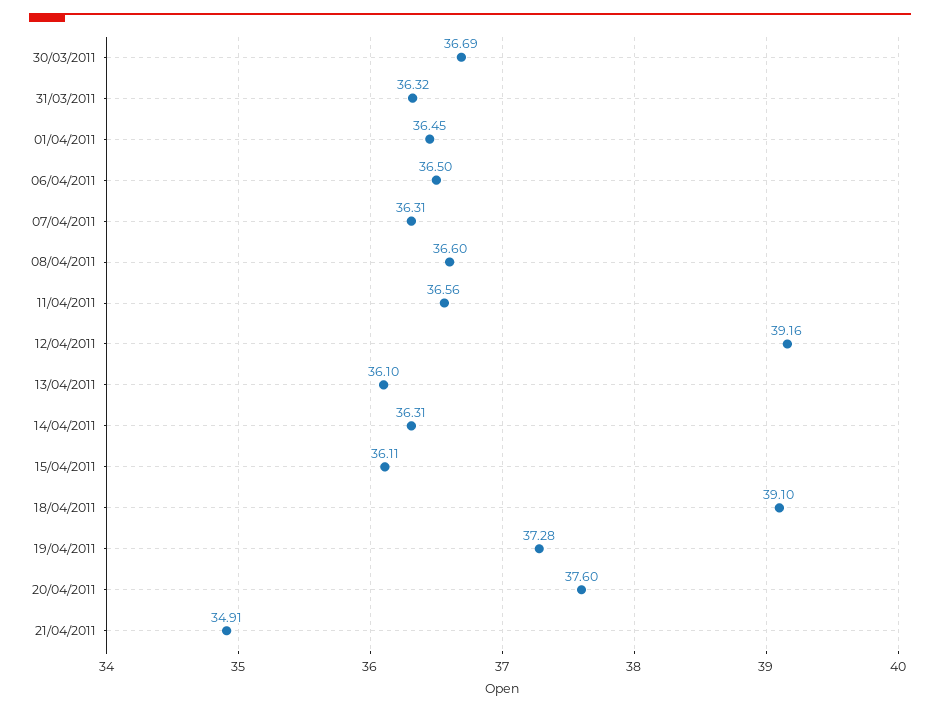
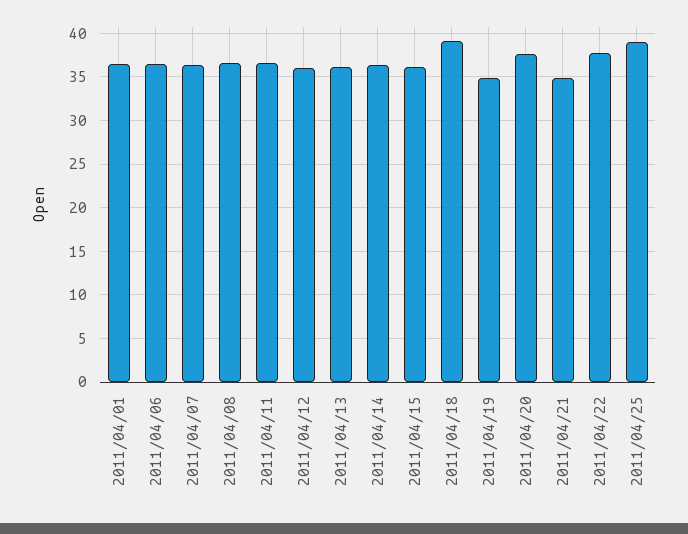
30/03/2011: 36.69 -> none
31/03/2011: 36.32 -> none
12/04/2011: 39.16 -> 36
19/04/2011: 37.28 -> 35
2011/04/22: none -> 38
2011/04/25: none -> 39

